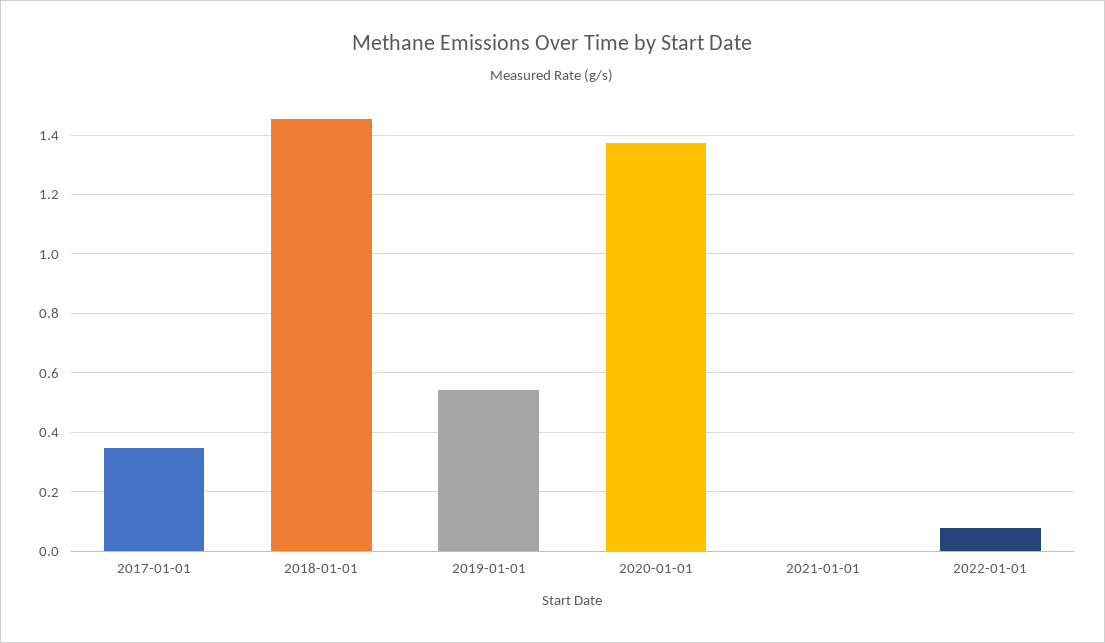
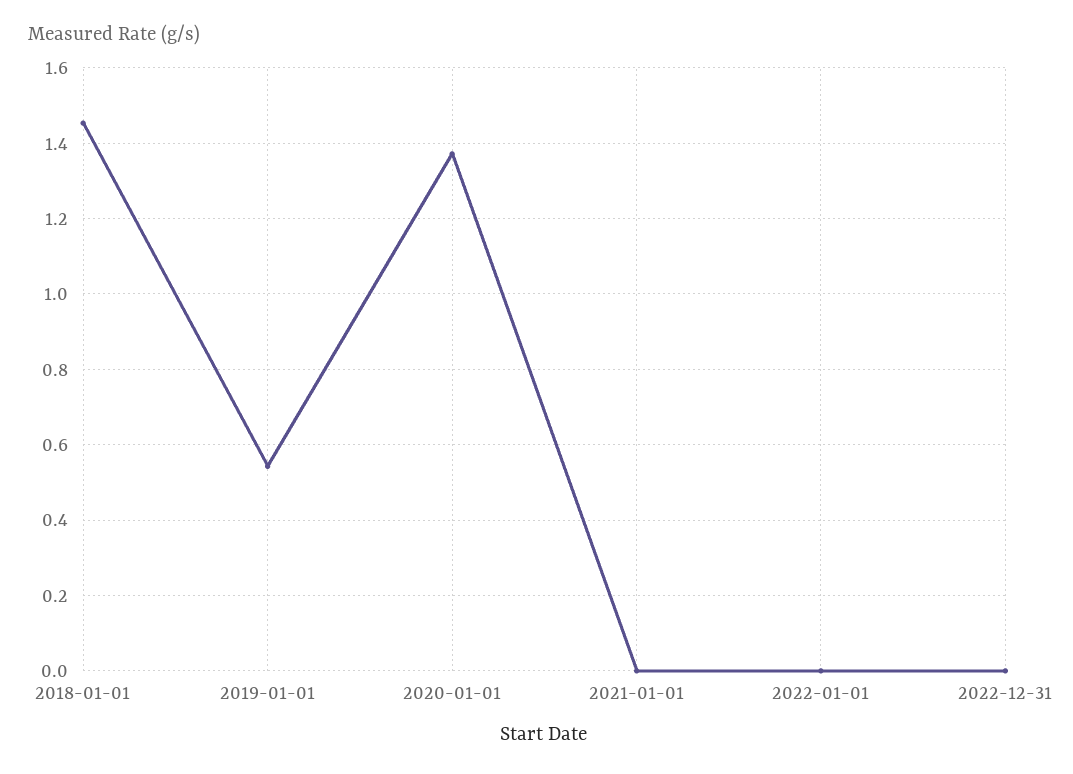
2017-01-01: 0.35 -> none
2022-01-01: 0.075 -> 0
2022-12-31: none -> 0

